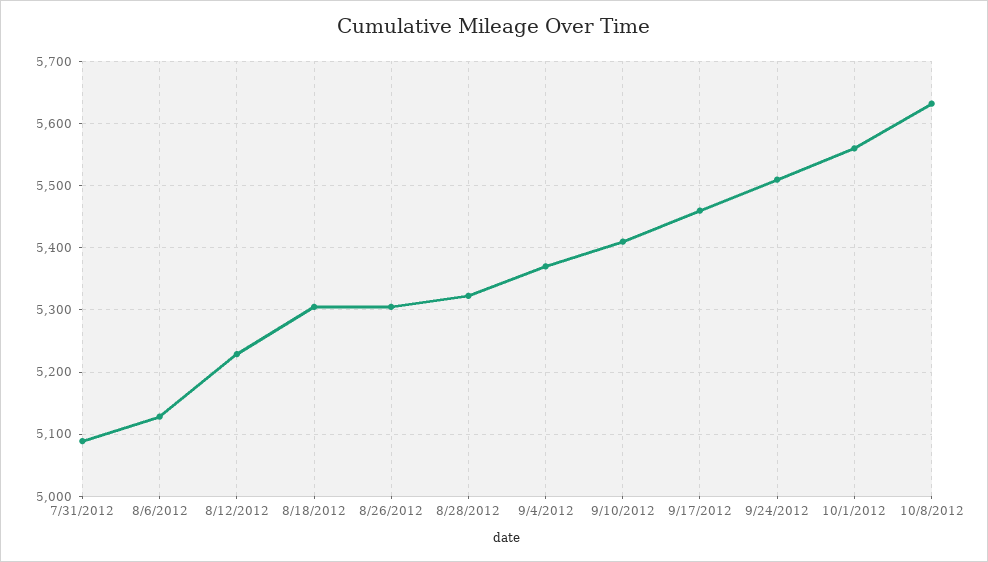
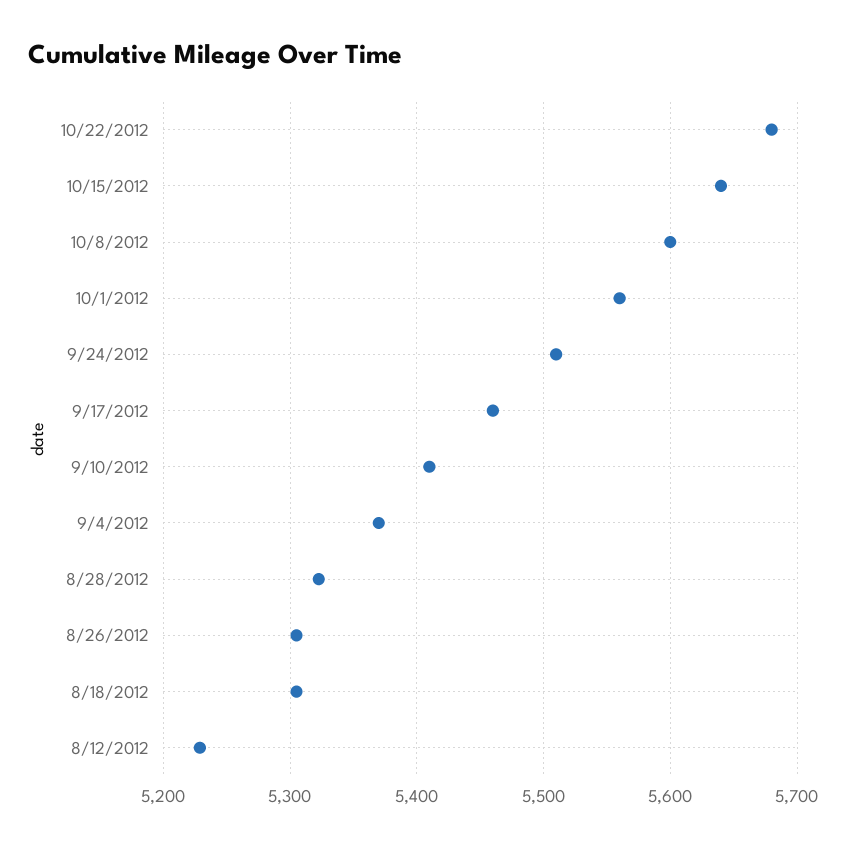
7/31/2012: 5090 -> none
8/6/2012: 5130 -> none
10/8/2012: 5630 -> 5600
10/22/2012: none -> 5680
10/15/2012: none -> 5640

